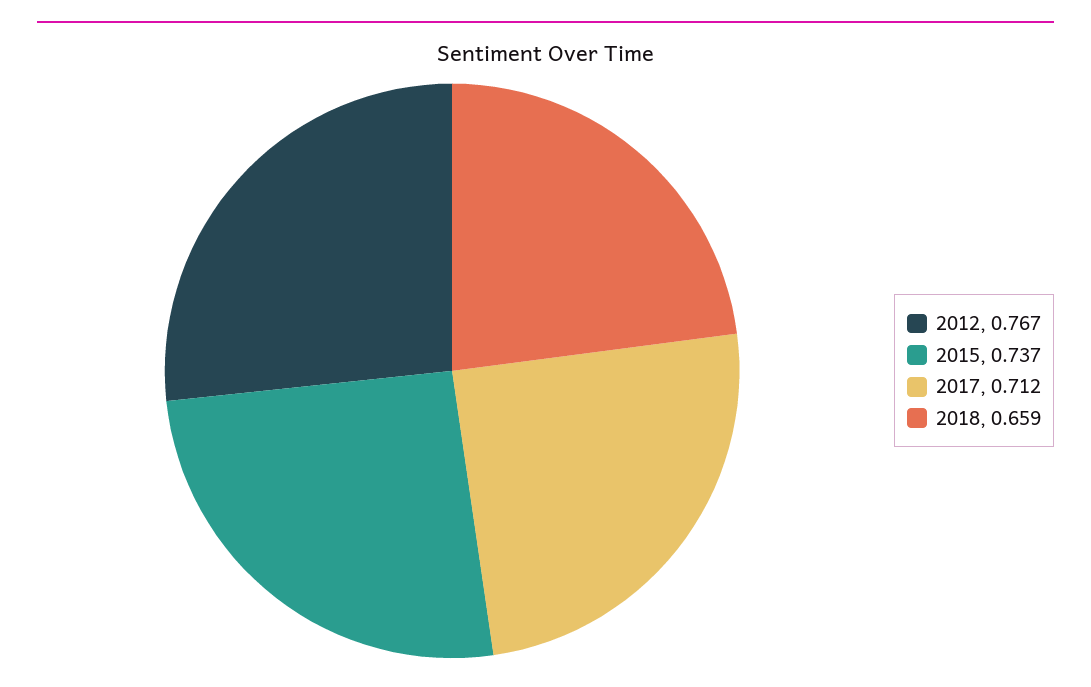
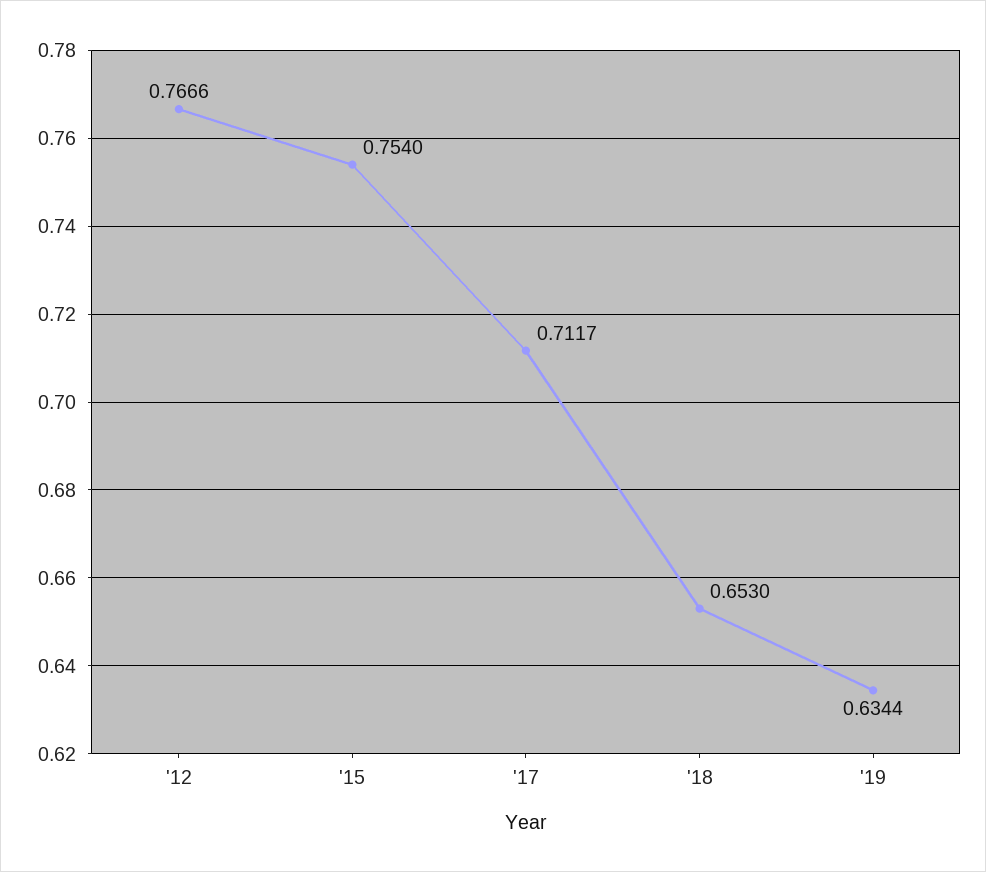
2015: 0.737 -> 0.754
2018: 0.659 -> 0.653
'19: none -> 0.6344

